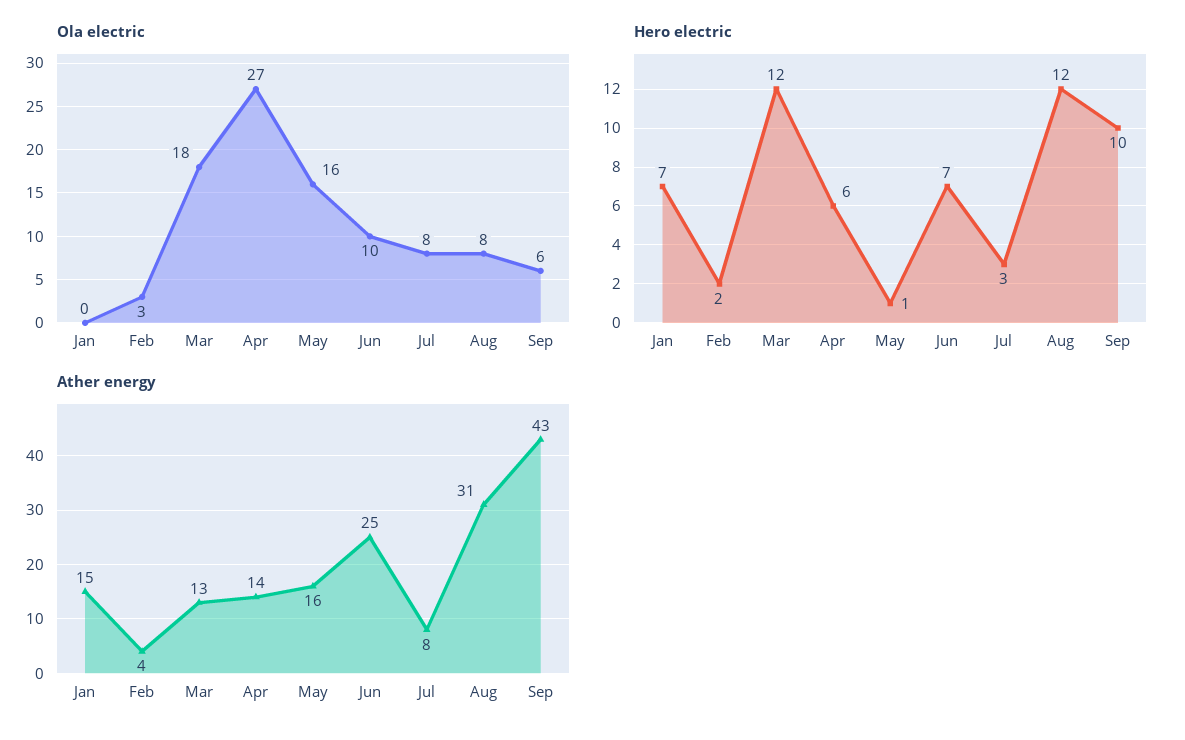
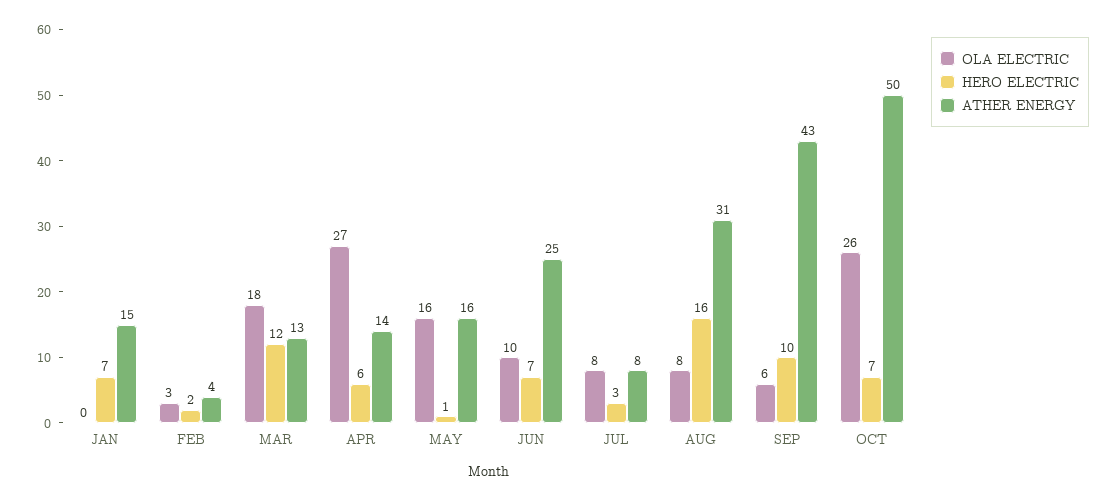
Hero electric, Aug: 12 -> 16
Ola electric, OCT: none -> 26
Hero electric, OCT: none -> 7
Ather energy, OCT: none -> 50

